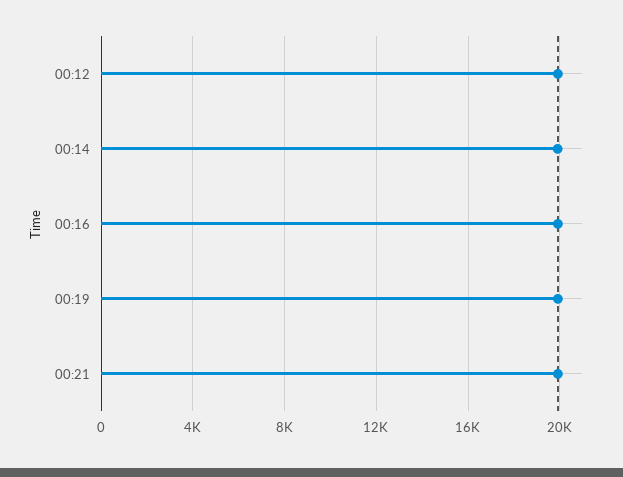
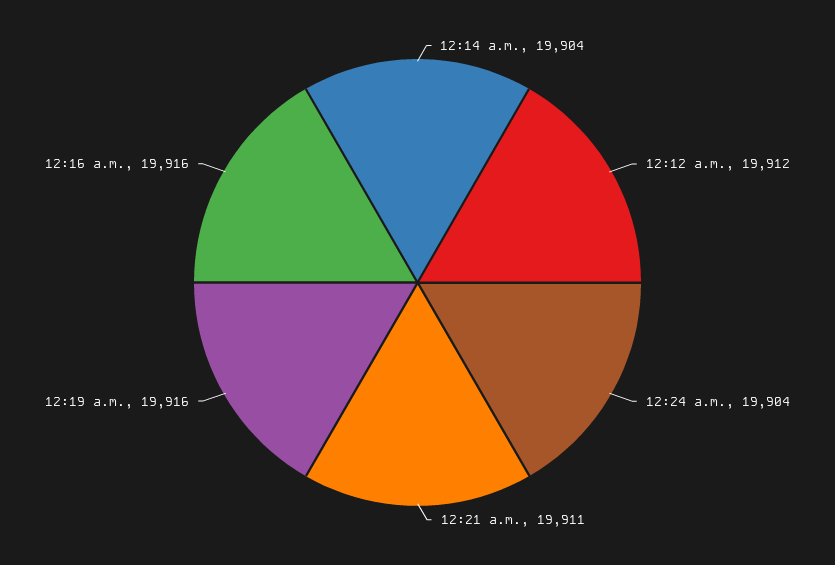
12:24 a.m.: none -> 19904

